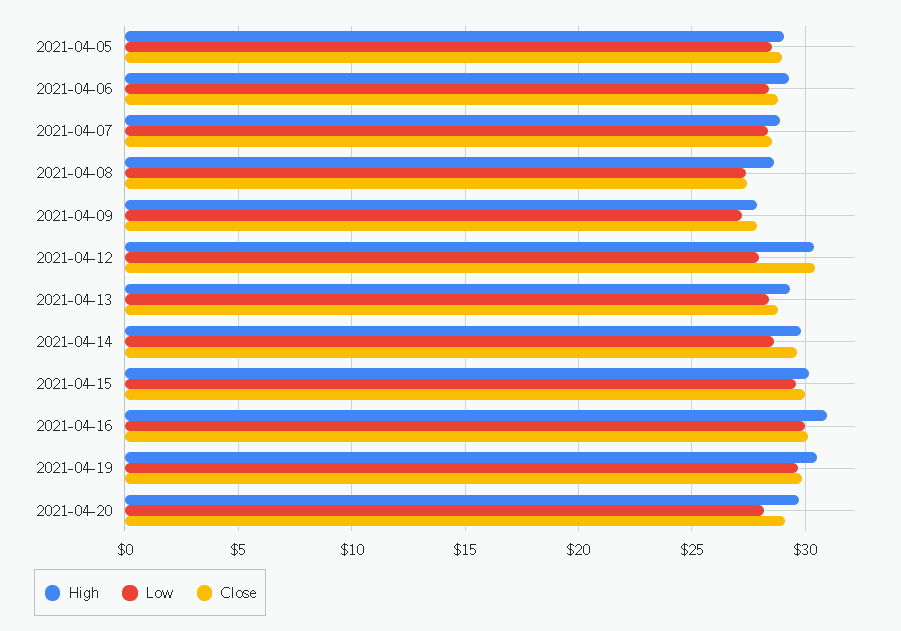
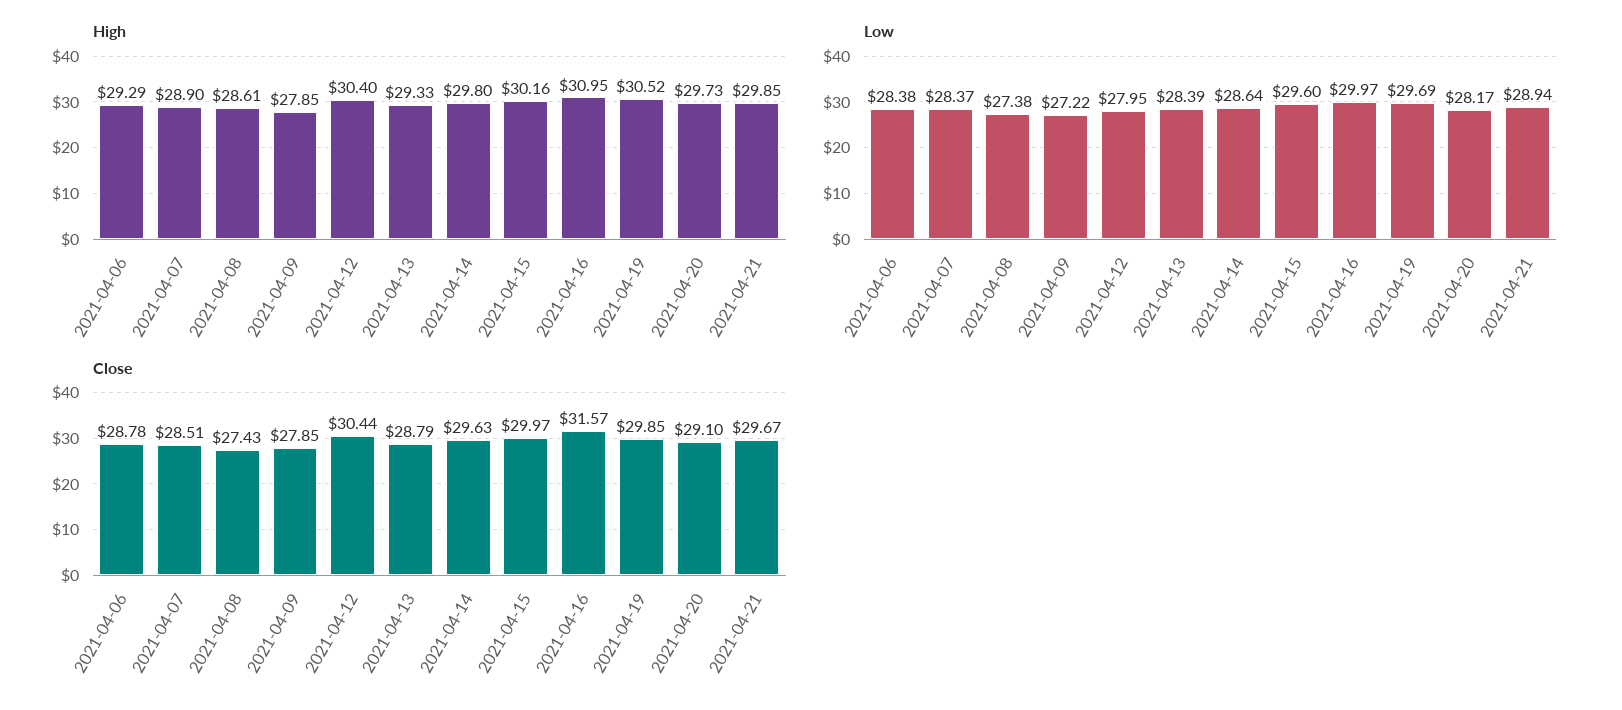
High, 2021-04-05: 29 -> none
Low, 2021-04-05: 28.5 -> none
Close, 2021-04-05: 29 -> none
Close, 2021-04-16: 30 -> 31.57
High, 2021-04-21: none -> 29.85
Low, 2021-04-21: none -> 28.94
Close, 2021-04-21: none -> 29.67

